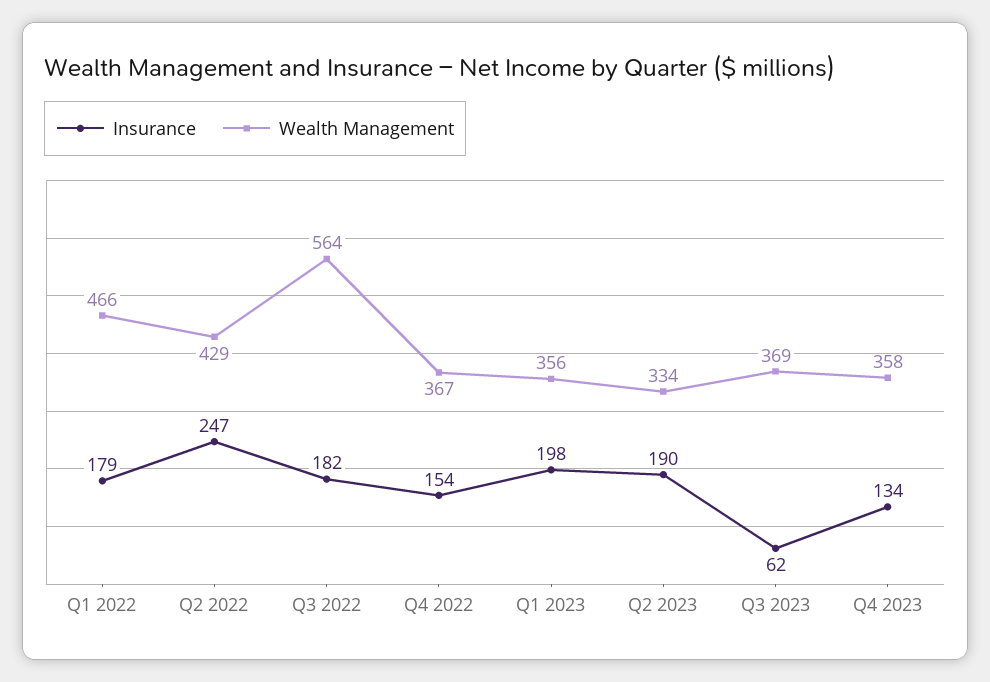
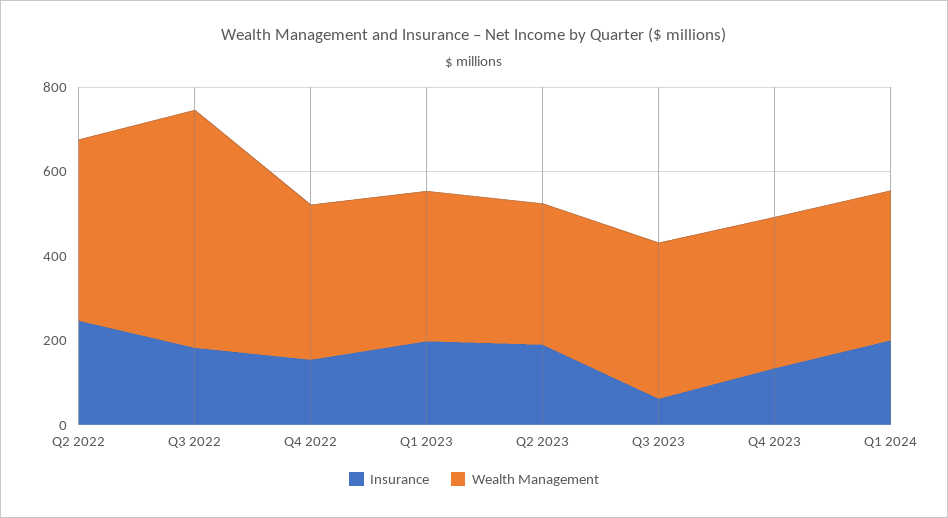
Insurance, Q1 2022: 179 -> none
Wealth Management, Q1 2022: 466 -> none
Insurance, Q1 2024: none -> 200
Wealth Management, Q1 2024: none -> 350

